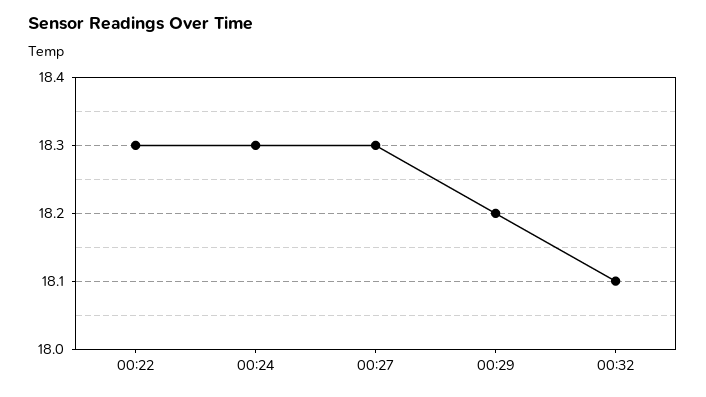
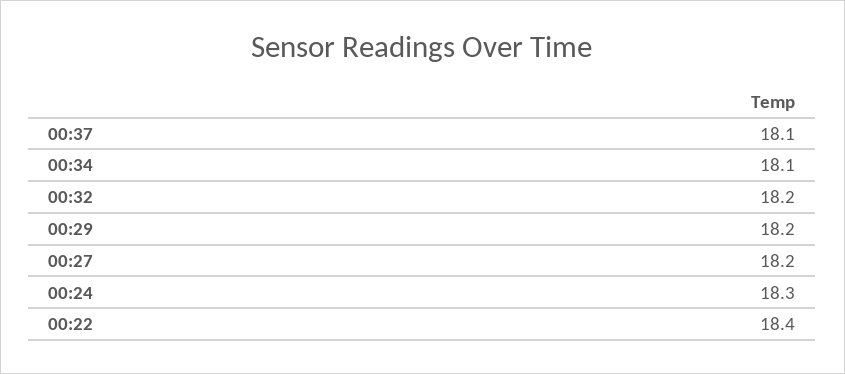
00:22: 18.3 -> 18.4
00:27: 18.3 -> 18.2
00:32: 18.1 -> 18.2
00:37: none -> 18.1
00:34: none -> 18.1

